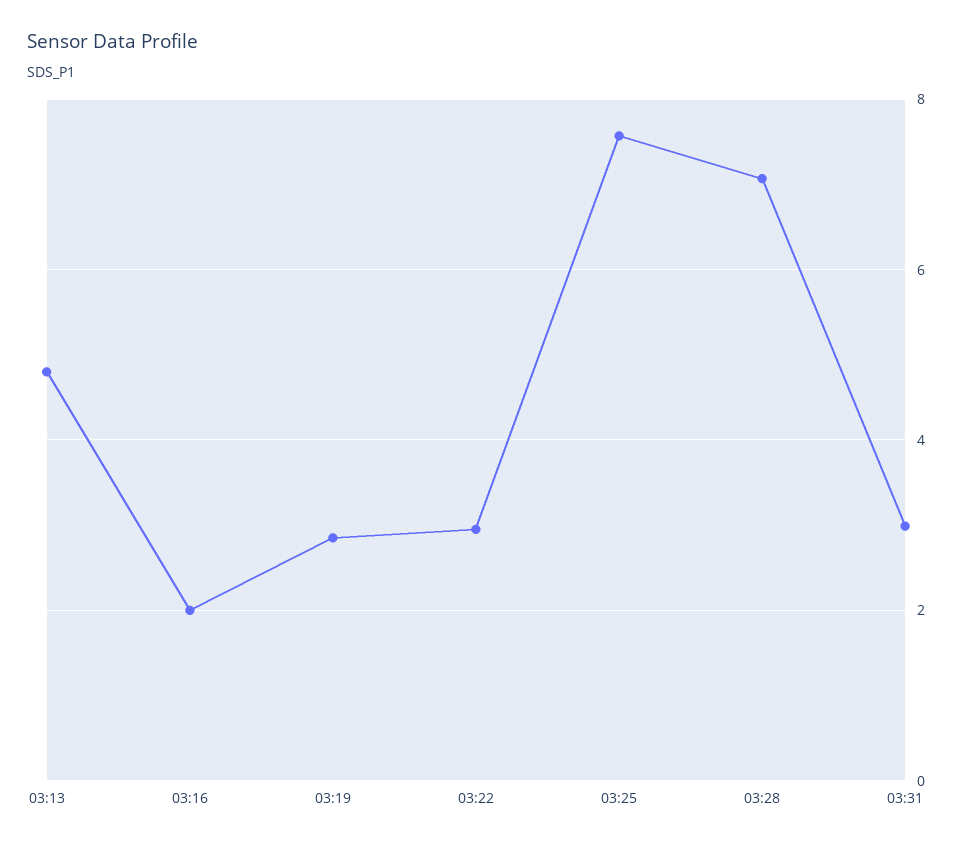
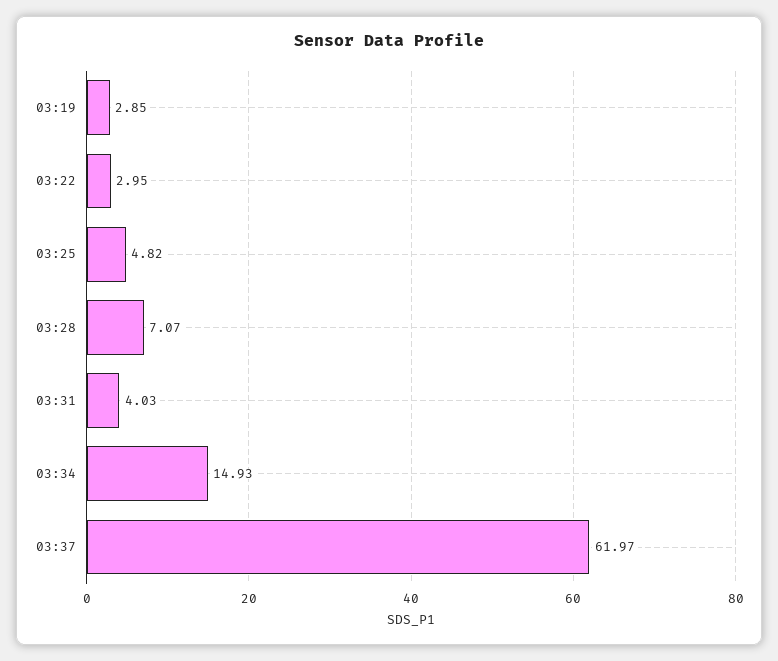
03:13: 4.8 -> none
03:16: 2 -> none
03:25: 7.6 -> 4.82
03:31: 3 -> 4.03
03:34: none -> 14.93
03:37: none -> 61.97

